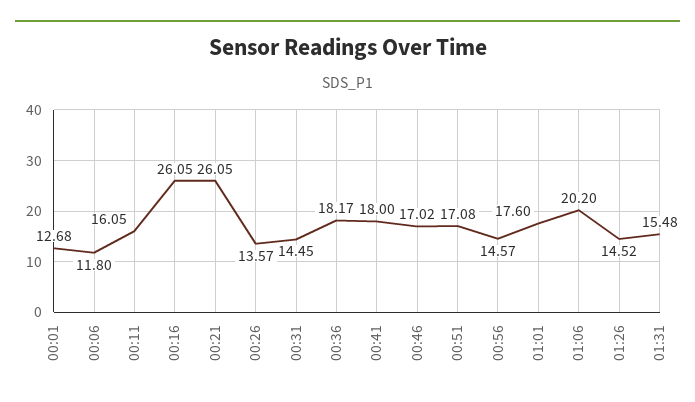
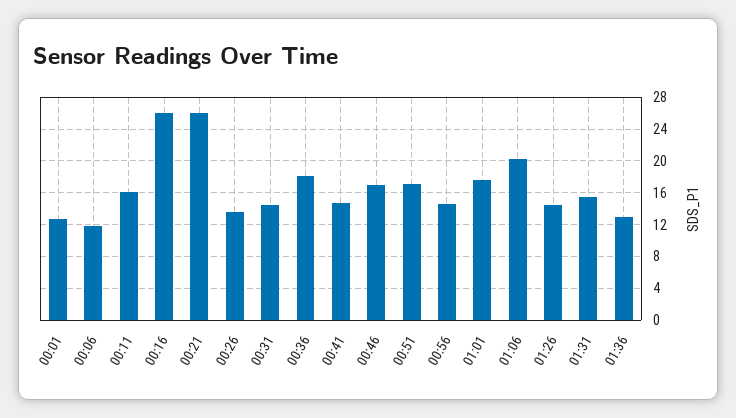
00:41: 18 -> 15
01:36: none -> 13

